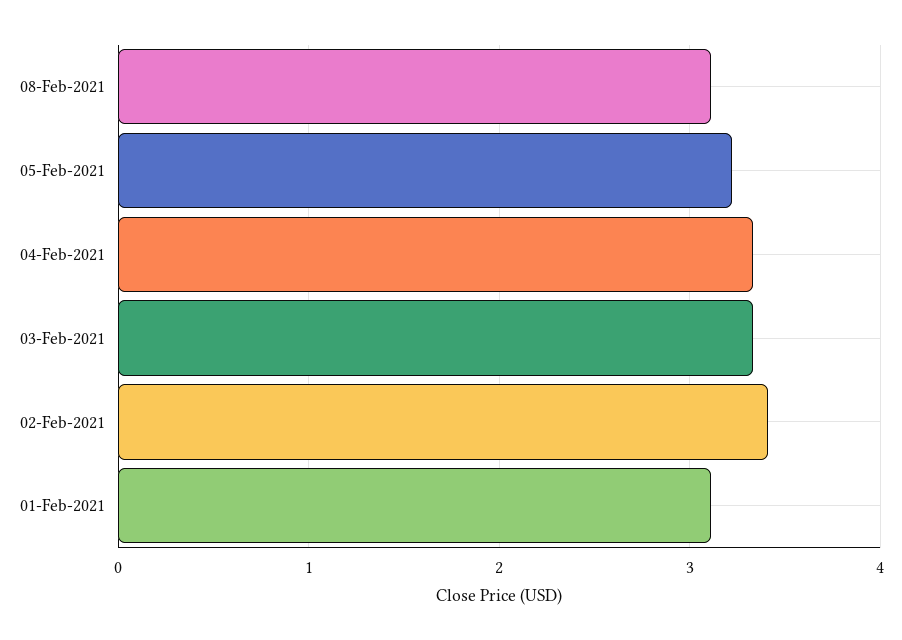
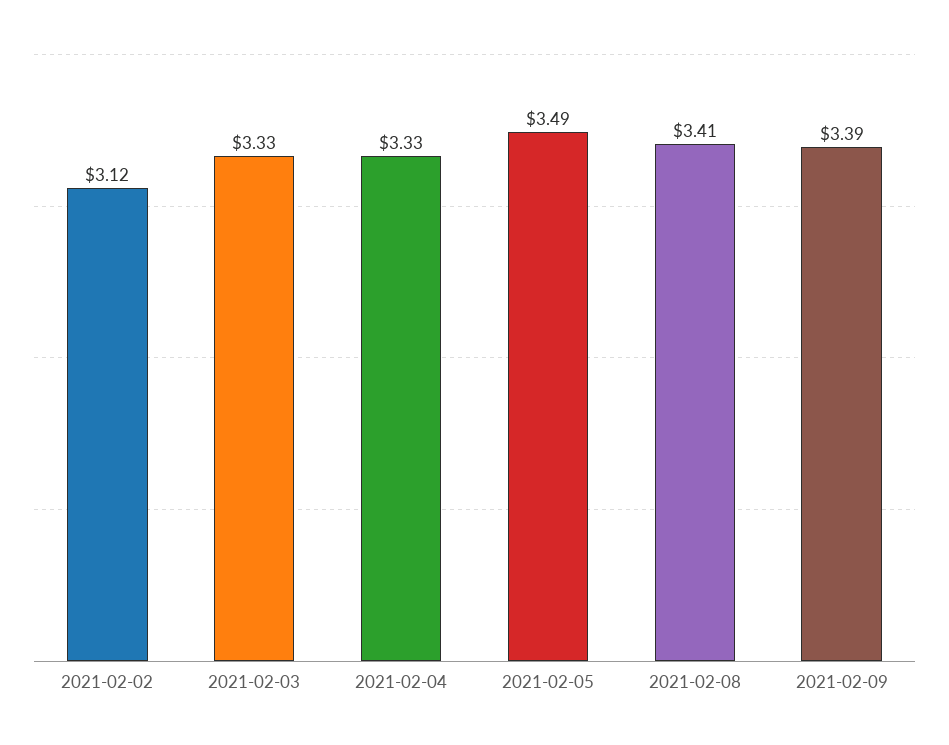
08-Feb-2021: 3.1 -> 3.41
05-Feb-2021: 3.2 -> 3.49
02-Feb-2021: 3.4 -> 3.12
01-Feb-2021: 3.1 -> none
2021-02-09: none -> 3.39

